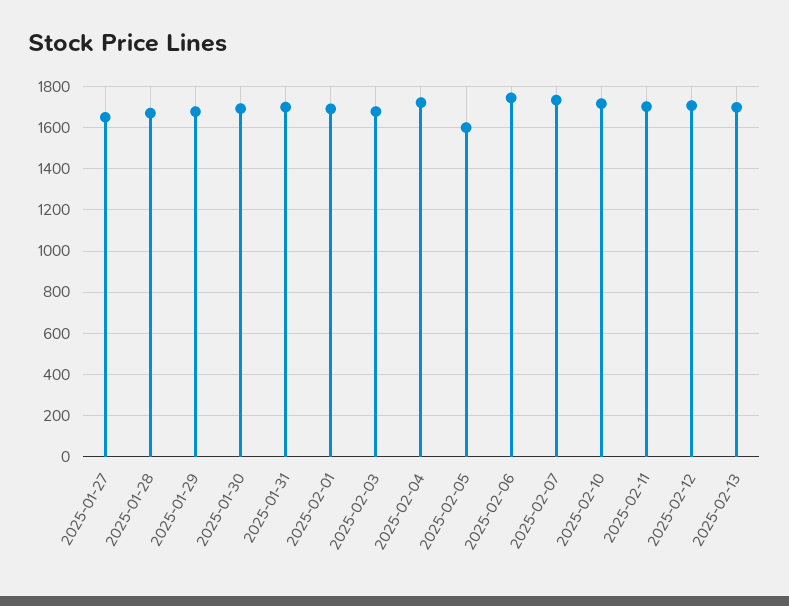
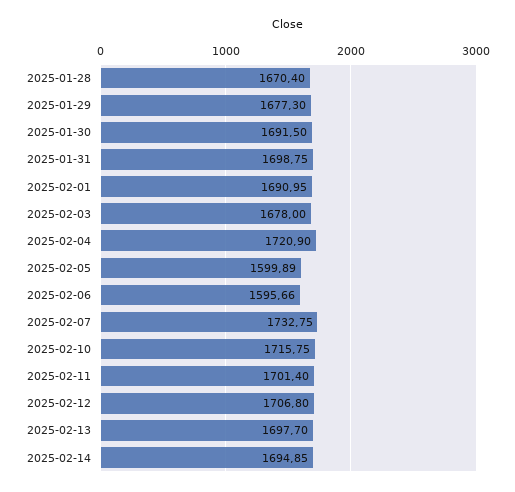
2025-01-27: 1650 -> none
2025-02-06: 1750 -> 1595.66
2025-02-14: none -> 1694.85

